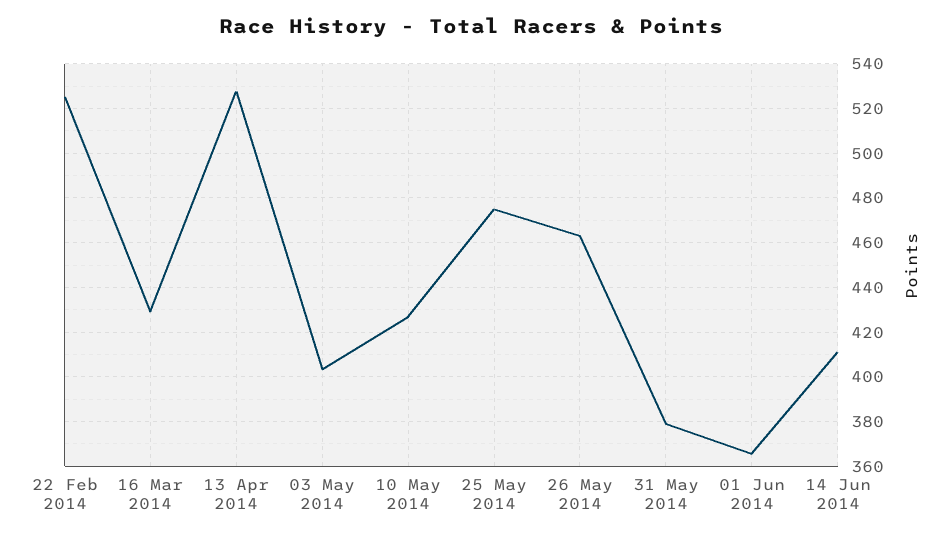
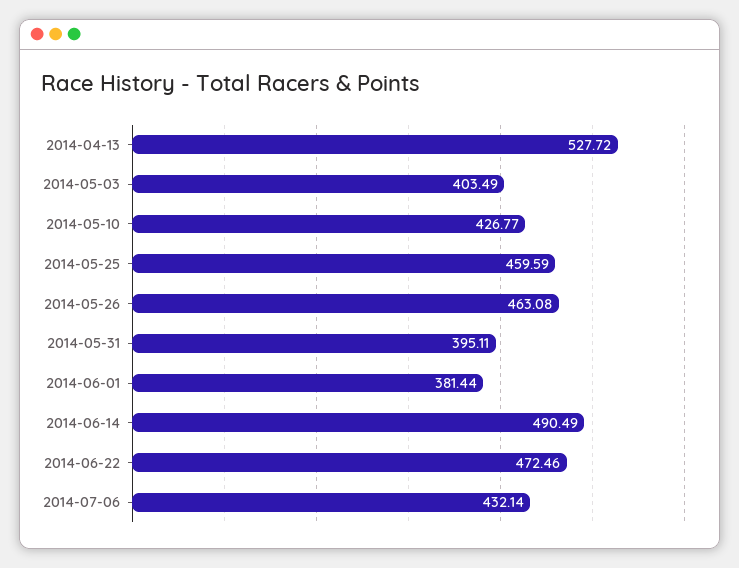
22 Feb 2014: 525 -> none
16 Mar 2014: 430 -> none
25 May 2014: 475 -> 459.59
31 May 2014: 380 -> 395.11
01 Jun 2014: 365 -> 381.44
14 Jun 2014: 410 -> 490.49
2014-06-22: none -> 472.46
2014-07-06: none -> 432.14

